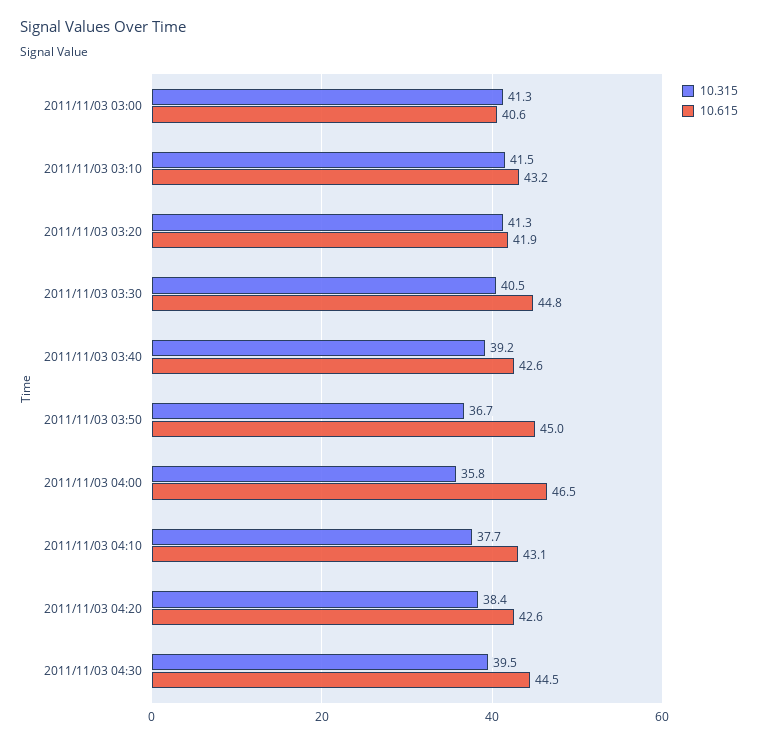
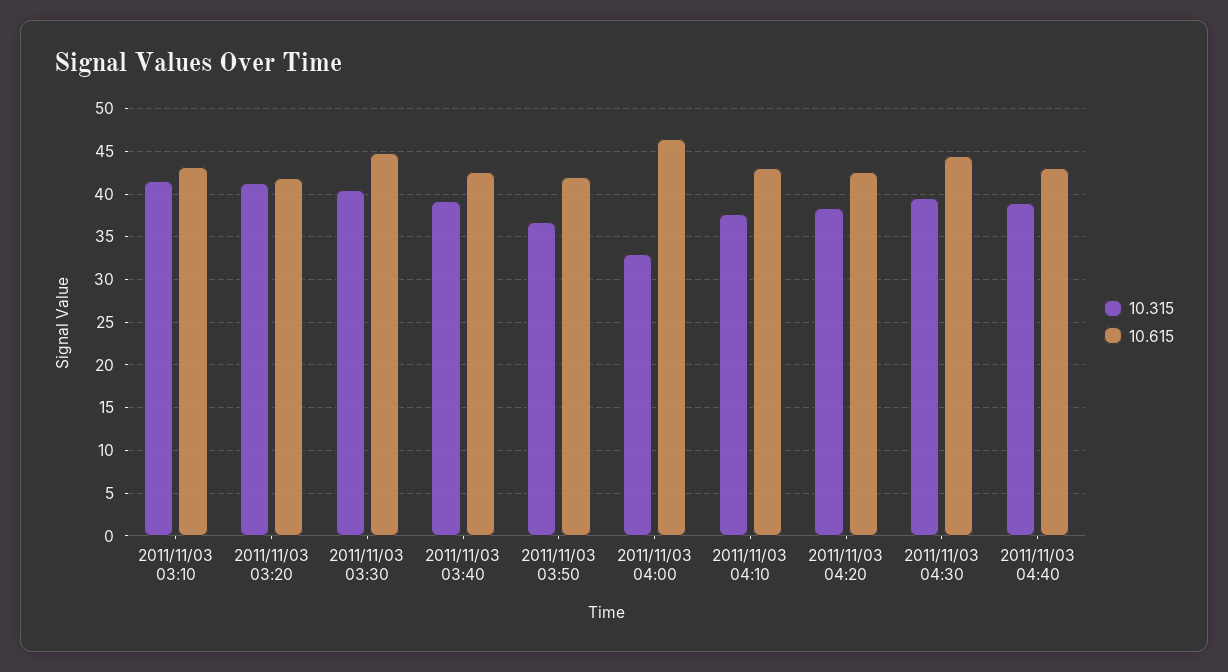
10.315, 2011/11/03 03:00: 41.3 -> none
10.615, 2011/11/03 03:00: 40.6 -> none
10.615, 2011/11/03 03:50: 45 -> 42
10.315, 2011/11/03 04:00: 35.8 -> 33
10.315, 2011/11/03 04:40: none -> 39
10.615, 2011/11/03 04:40: none -> 43

